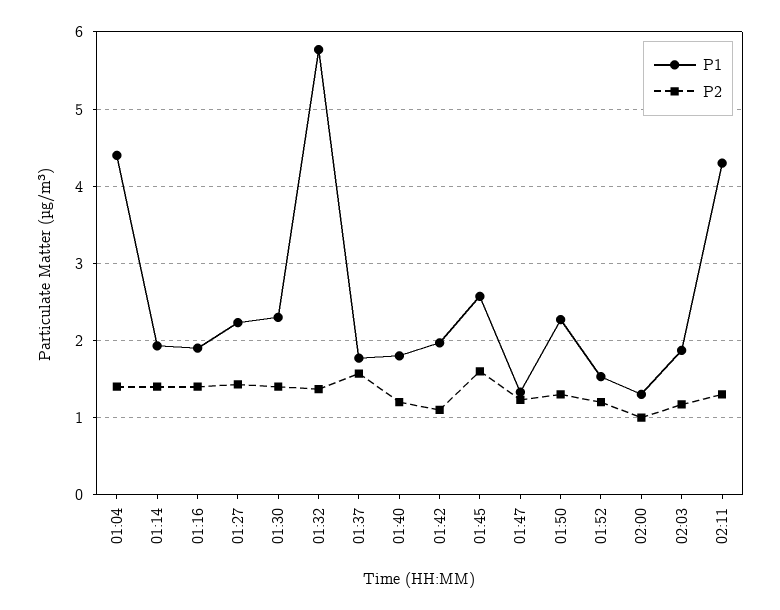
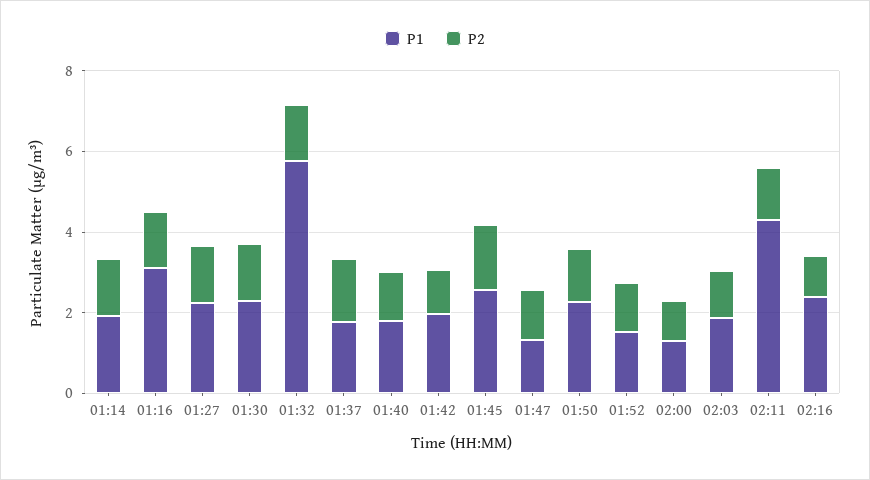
P1, 01:04: 4.4 -> none
P2, 01:04: 1.4 -> none
P1, 01:16: 1.9 -> 3
P1, 02:16: none -> 2.5
P2, 02:16: none -> 1

